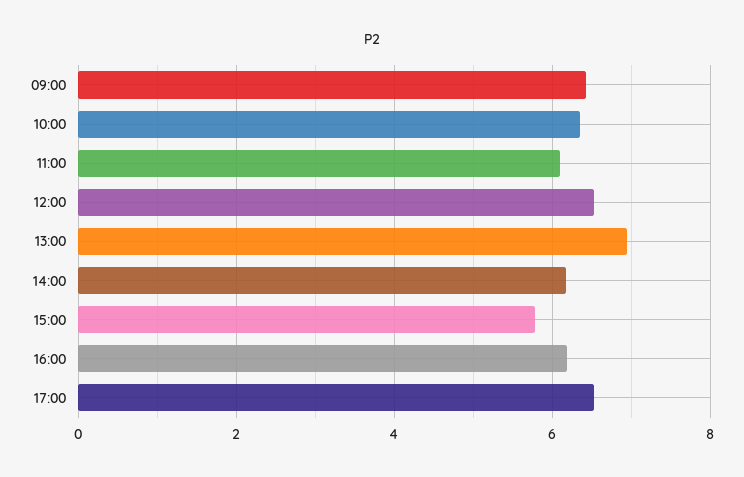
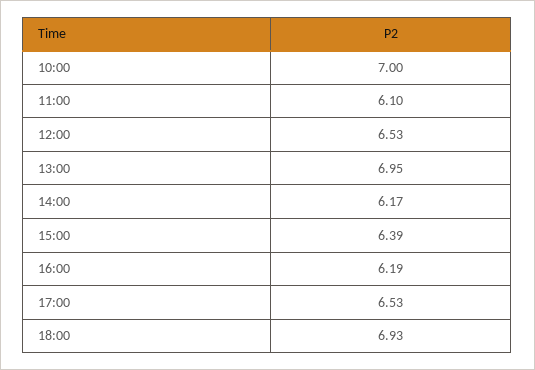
09:00: 6.4 -> none
10:00: 6.4 -> 7
15:00: 5.8 -> 6.39
18:00: none -> 6.93

